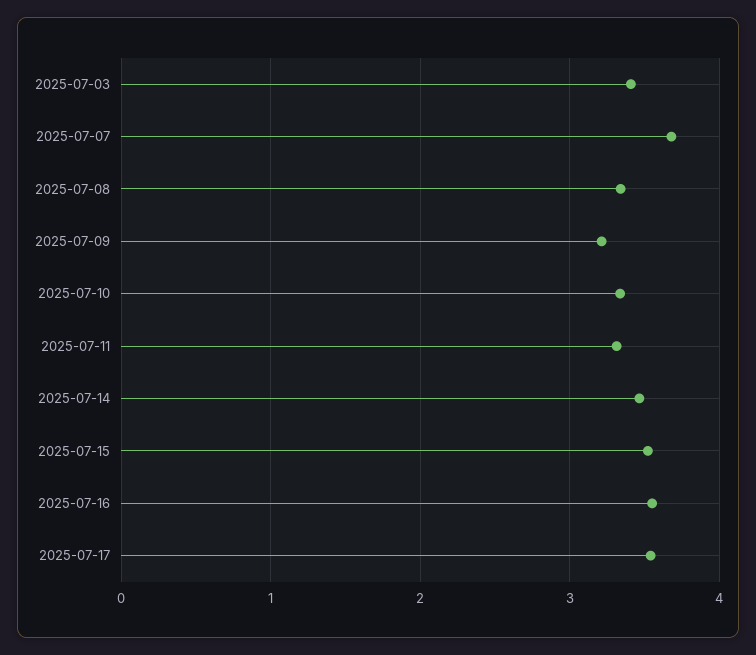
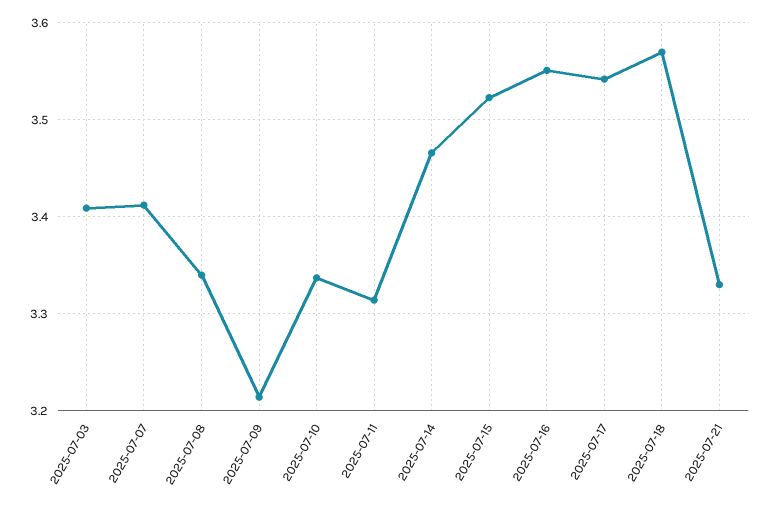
2025-07-07: 3.7 -> 3.41
2025-07-18: none -> 3.57
2025-07-21: none -> 3.33

